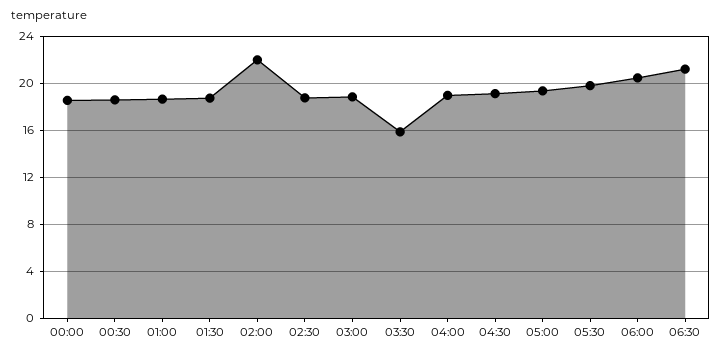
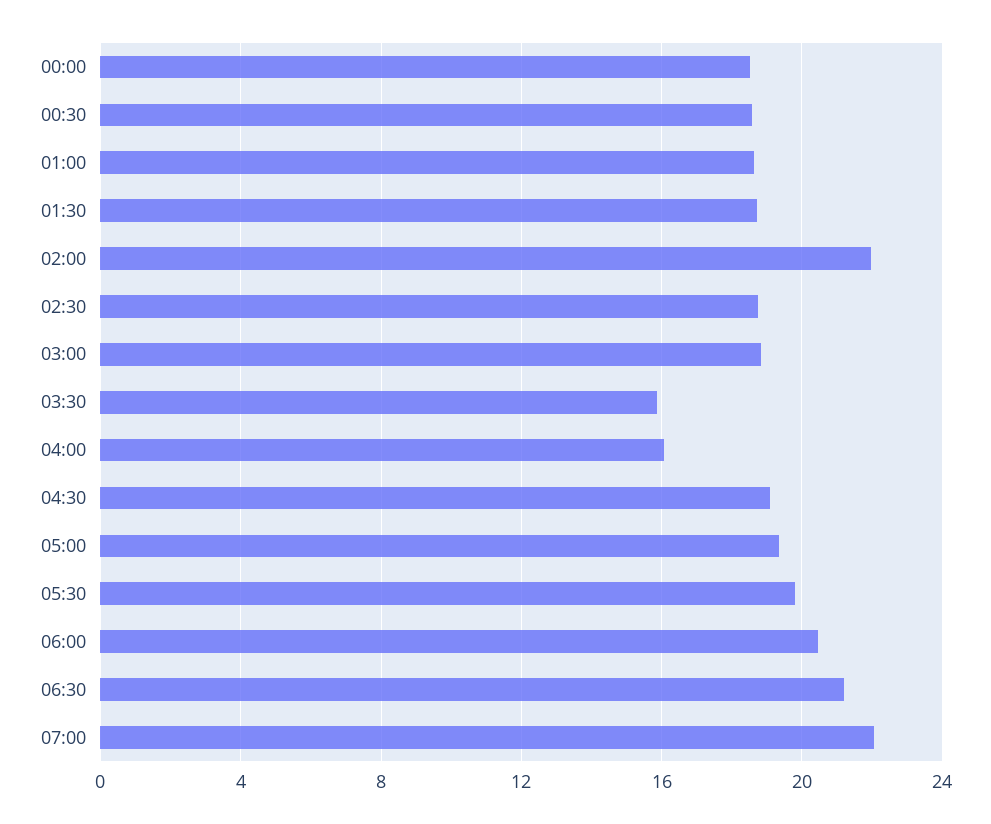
04:00: 19 -> 16
07:00: none -> 22

